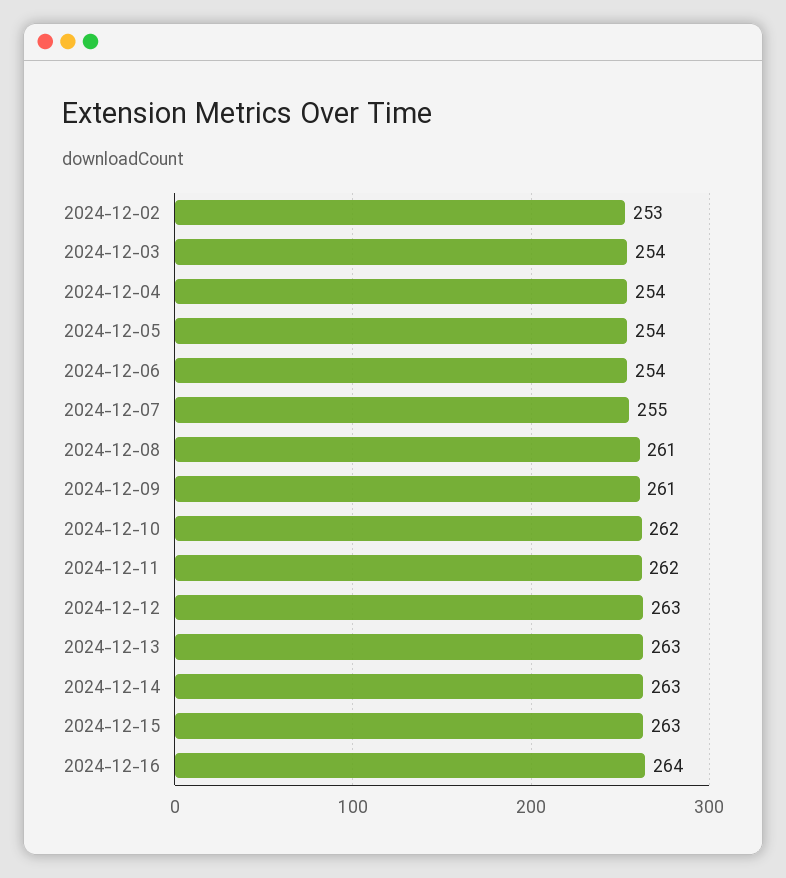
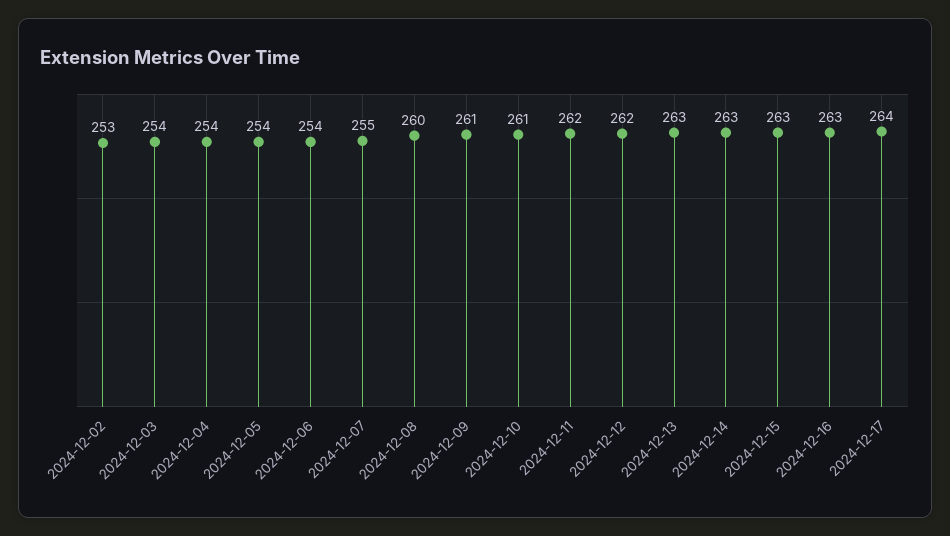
2024-12-08: 261 -> 260
2024-12-10: 262 -> 261
2024-12-12: 263 -> 262
2024-12-16: 264 -> 263
2024-12-17: none -> 264

